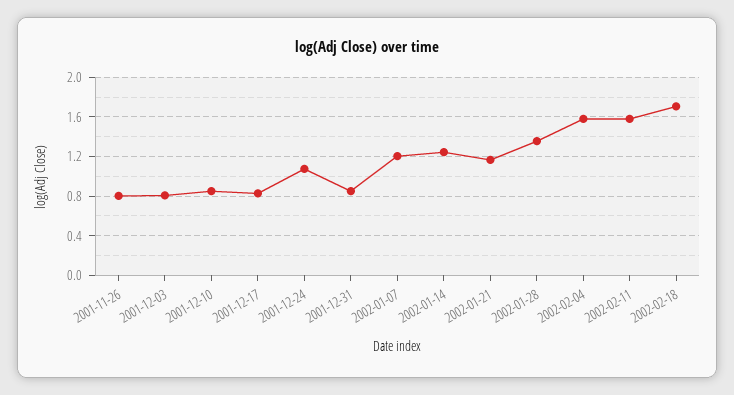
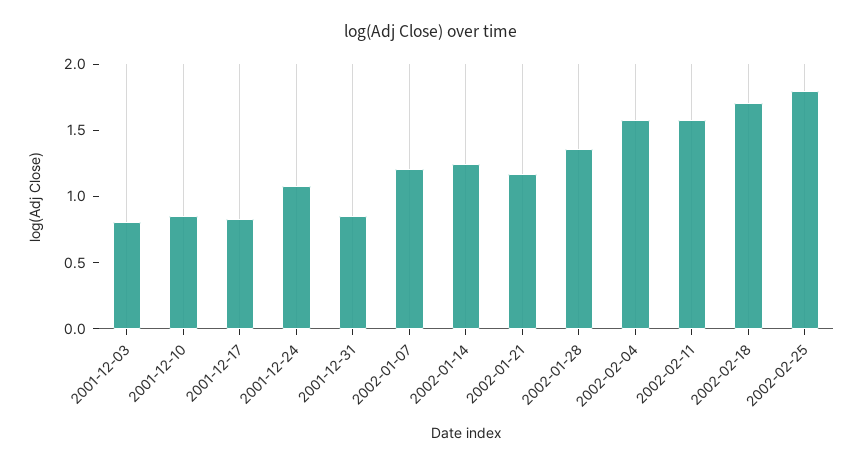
2001-11-26: 0.8 -> none
2002-02-25: none -> 1.8

